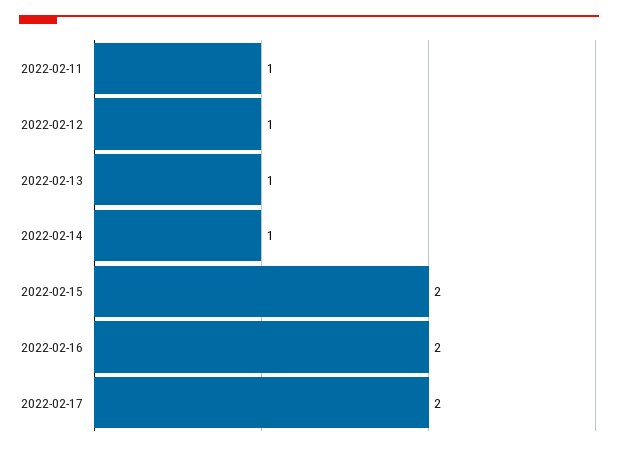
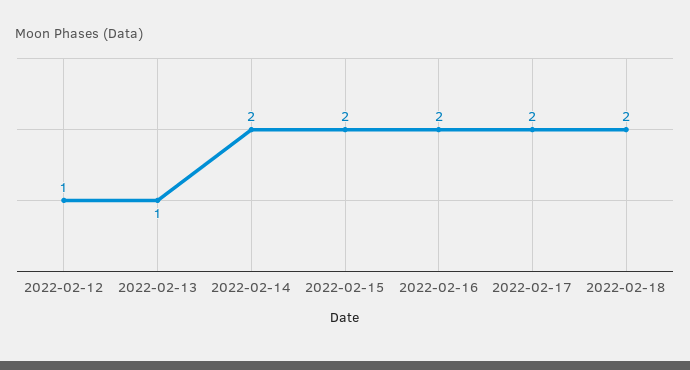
2022-02-11: 1 -> none
2022-02-14: 1 -> 2
2022-02-18: none -> 2

